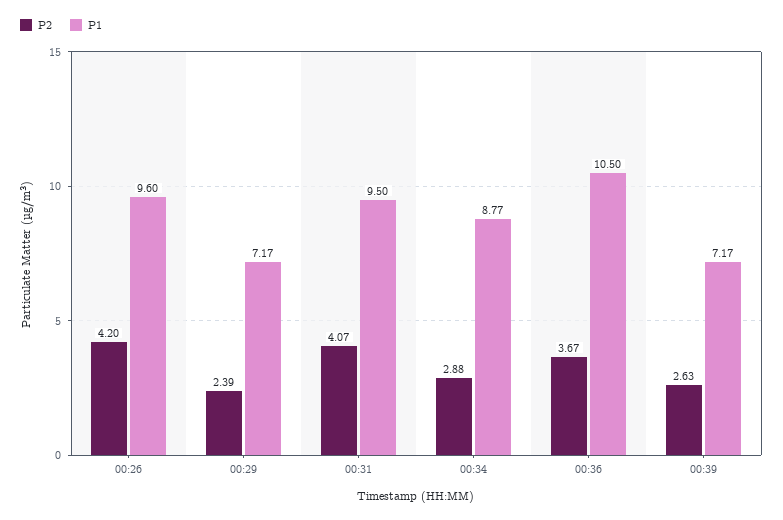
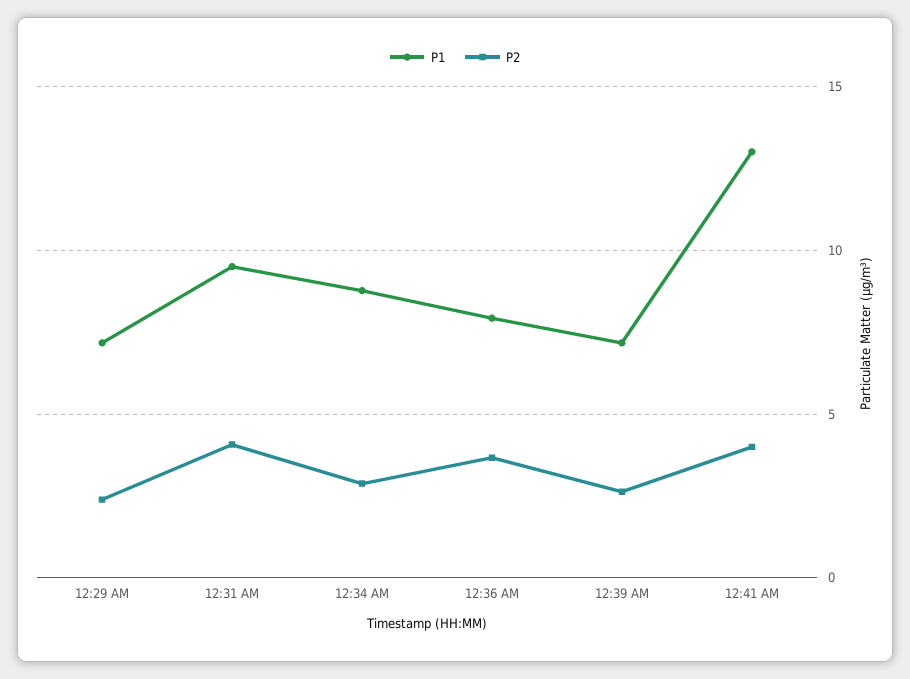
P2, 00:26: 4.2 -> none
P1, 00:26: 9.6 -> none
P1, 00:36: 10.5 -> 8
P1, 12:41 AM: none -> 13
P2, 12:41 AM: none -> 4

